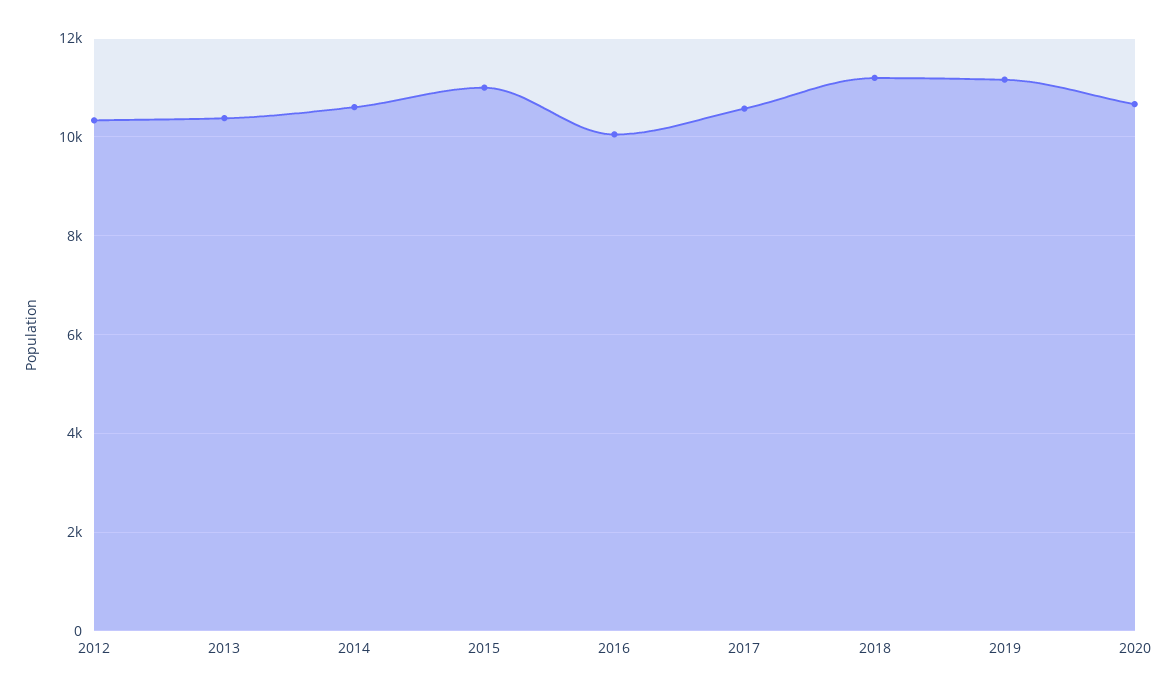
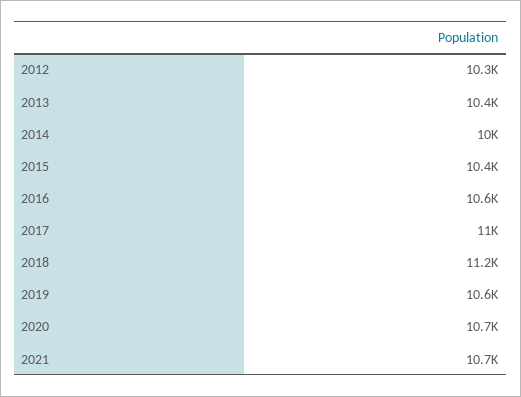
2014: 10600 -> 10000
2015: 11000 -> 10400
2016: 10000 -> 10600
2017: 10600 -> 11000
2019: 11200 -> 10600
2021: none -> 10700

